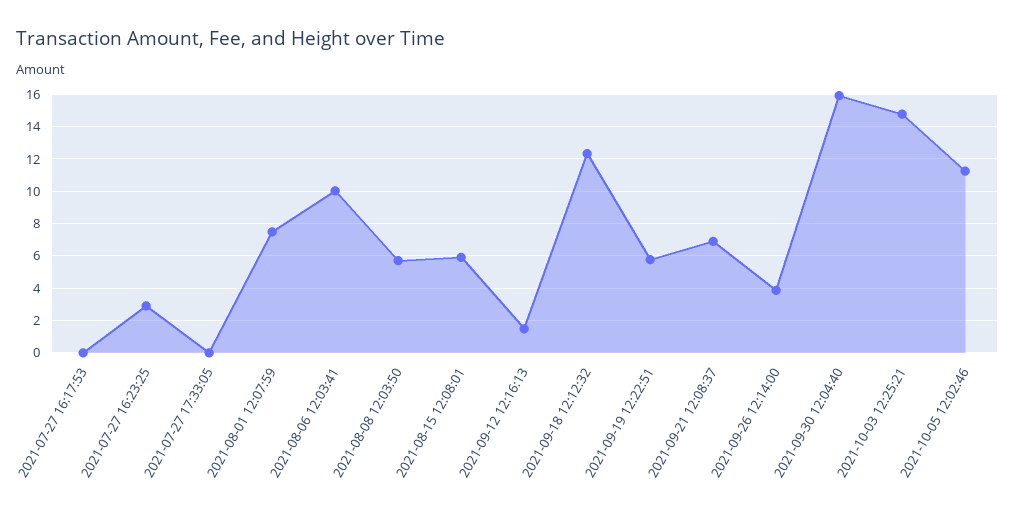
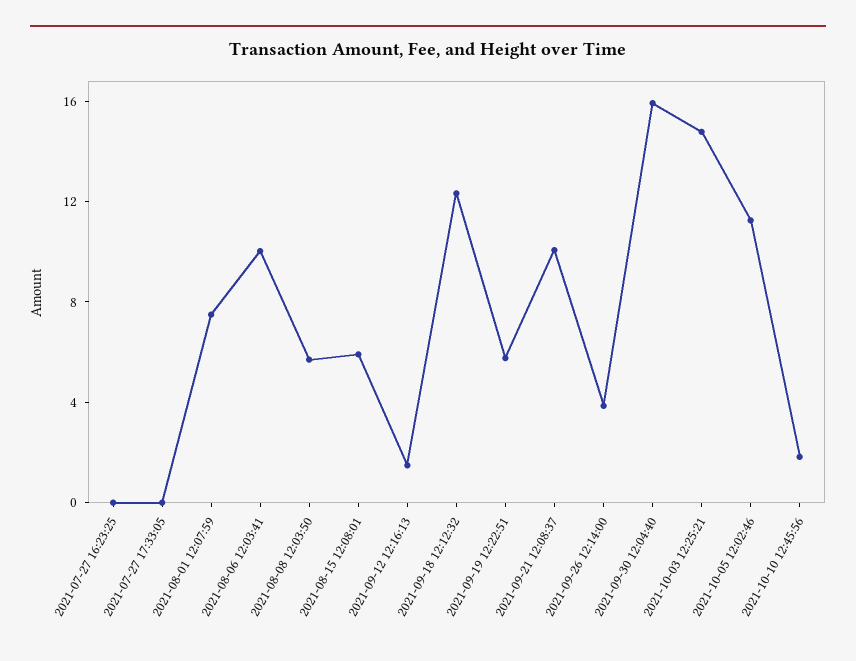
2021-07-27 16:17:53: 0 -> none
2021-07-27 16:23:25: 3 -> 0
2021-09-21 12:08:37: 7 -> 10
2021-10-10 12:45:56: none -> 2

